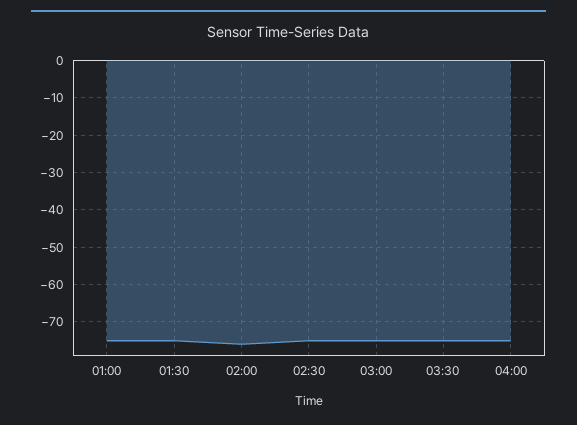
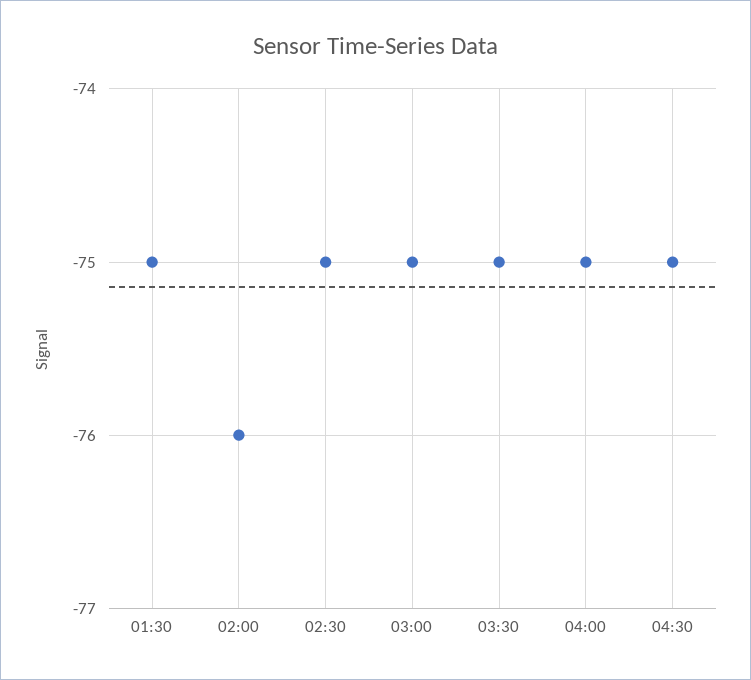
01:00: -75 -> none
04:30: none -> -75

